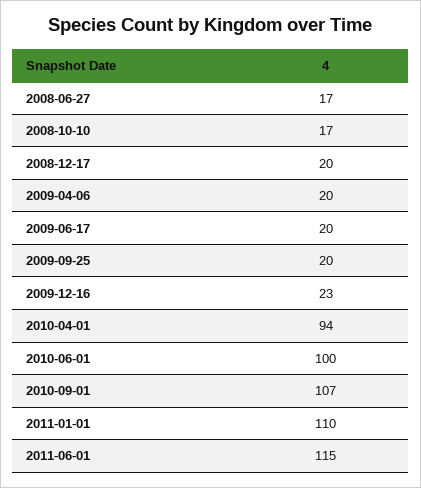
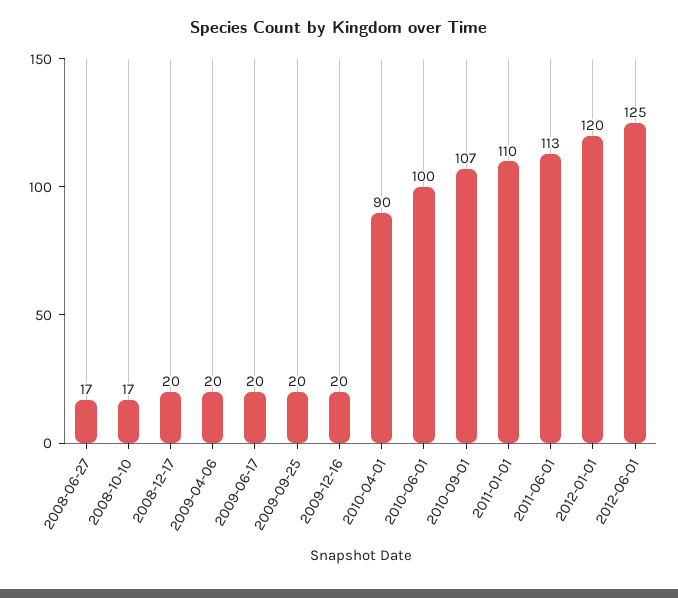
2009-12-16: 23 -> 20
2010-04-01: 94 -> 90
2011-06-01: 115 -> 113
2012-01-01: none -> 120
2012-06-01: none -> 125

